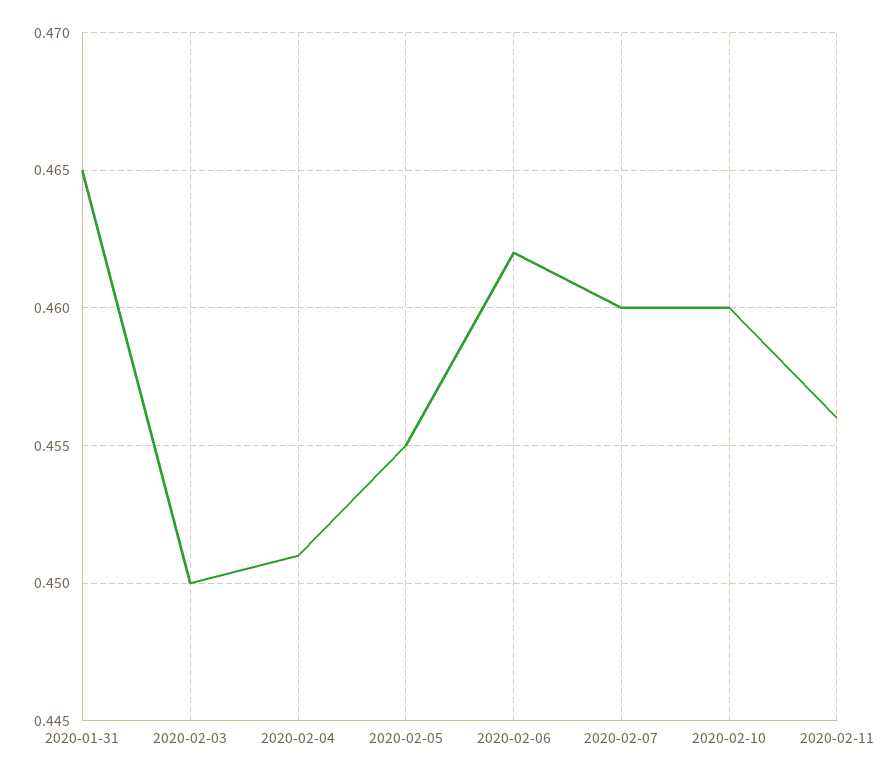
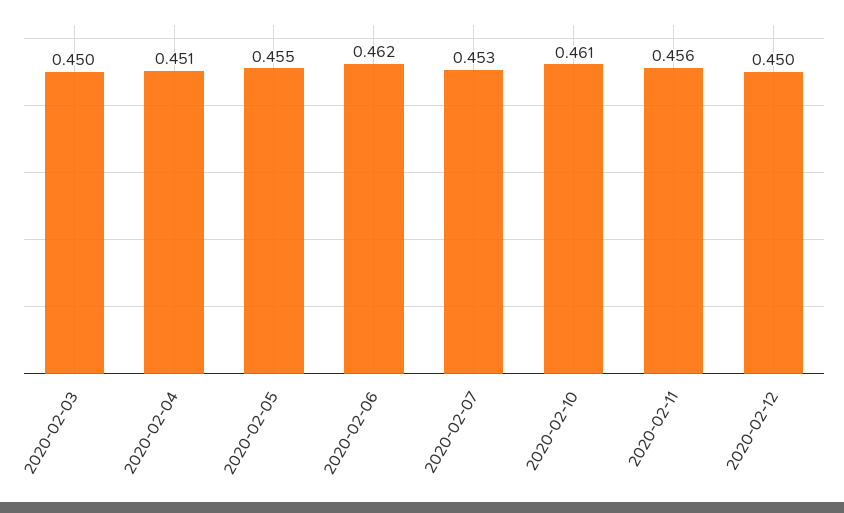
2020-01-31: 0.465 -> none
2020-02-07: 0.46 -> 0.453
2020-02-10: 0.46 -> 0.461
2020-02-12: none -> 0.45

